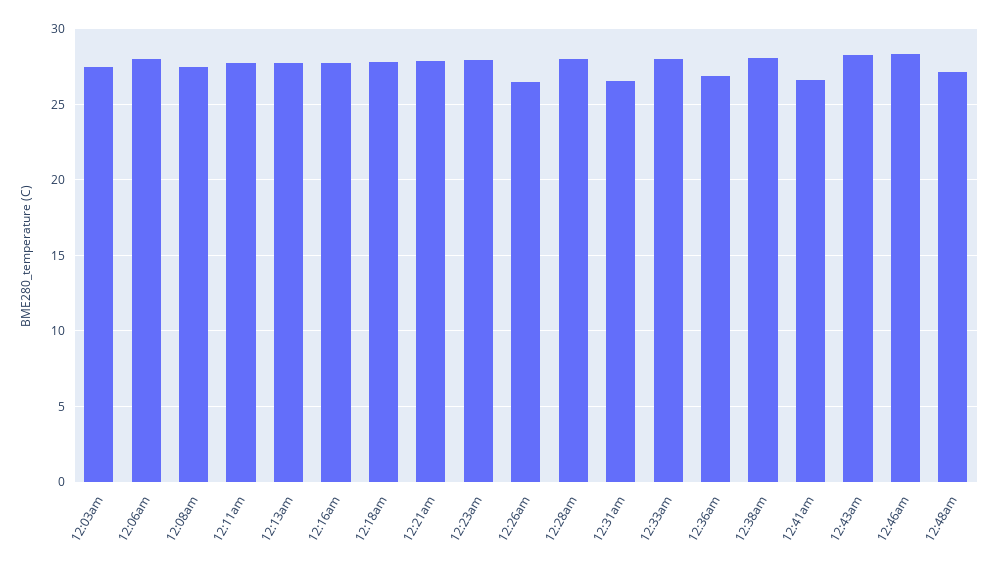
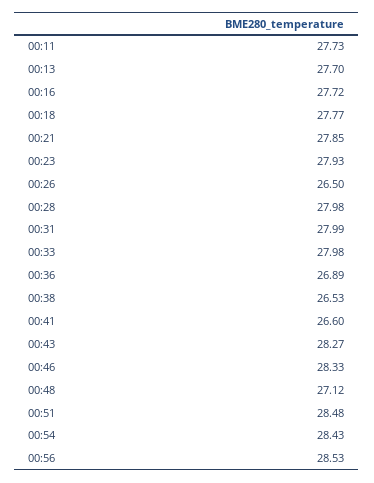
12:03am: 27.5 -> none
12:06am: 28 -> none
12:08am: 27.5 -> none
12:31am: 26.5 -> 27.99
12:38am: 28 -> 26.53
00:51: none -> 28.48
00:54: none -> 28.43
00:56: none -> 28.53

